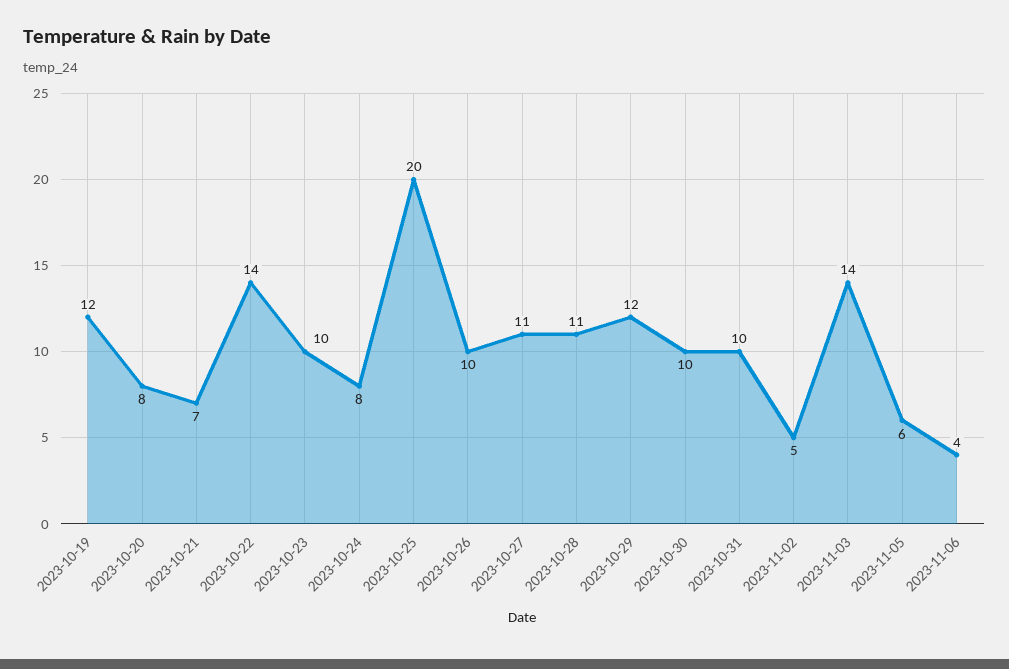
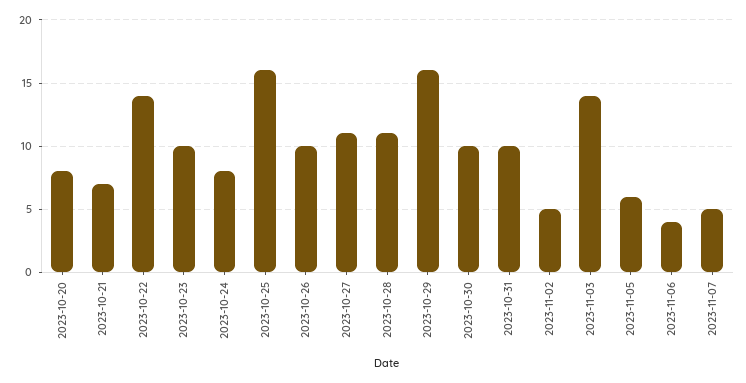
2023-10-19: 12 -> none
2023-10-25: 20 -> 16
2023-10-29: 12 -> 16
2023-11-07: none -> 5

